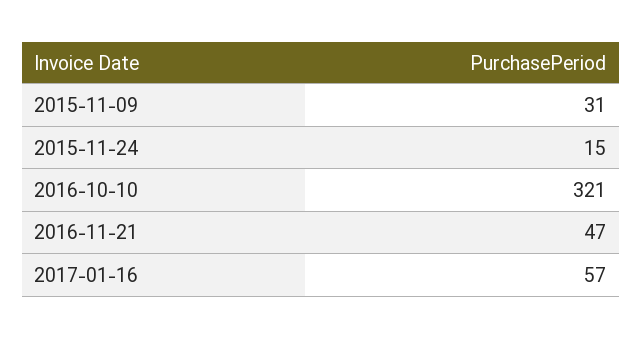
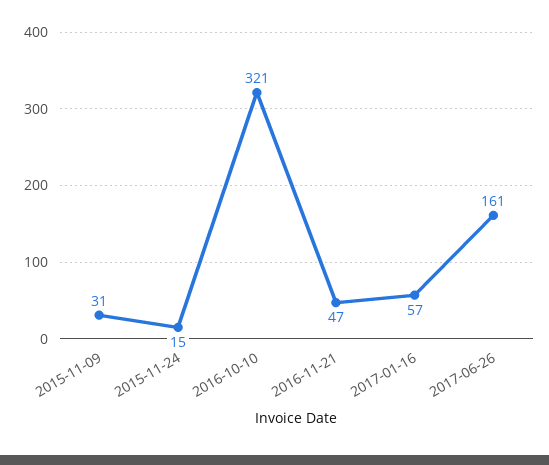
2017-06-26: none -> 161

